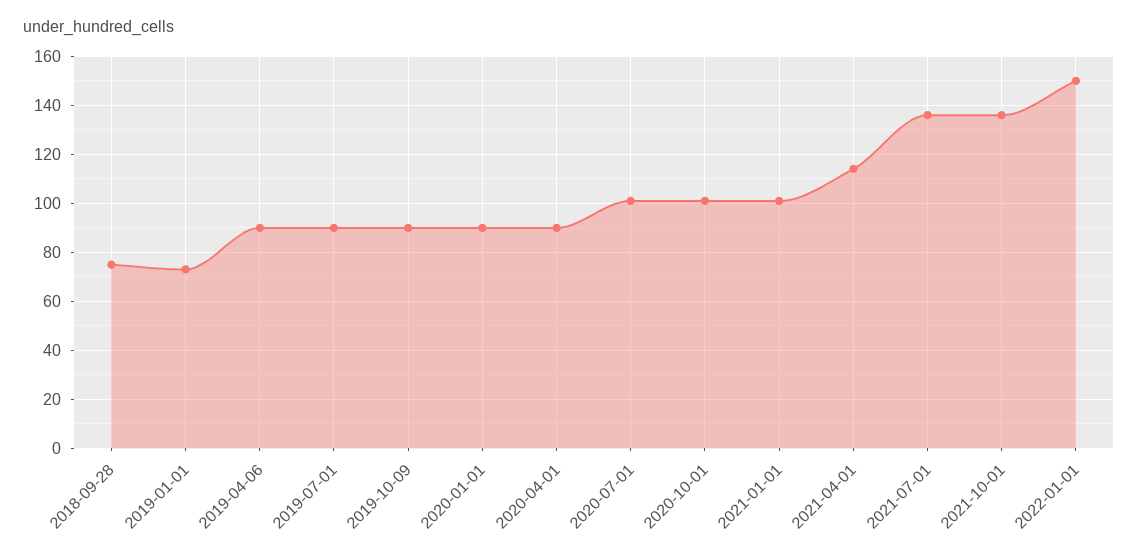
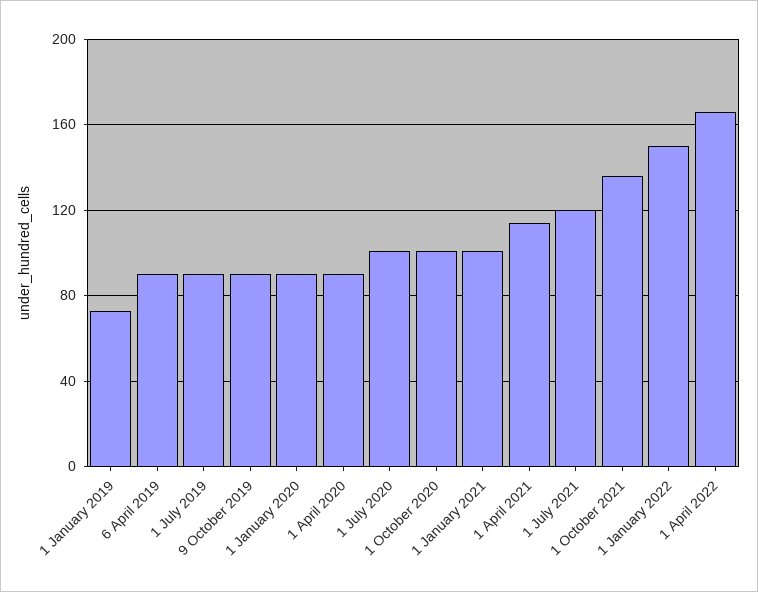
2018-09-28: 75 -> none
2021-07-01: 135 -> 120
1 April 2022: none -> 165

